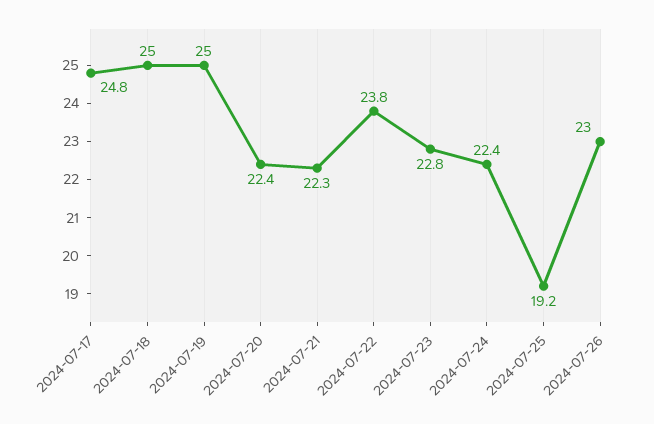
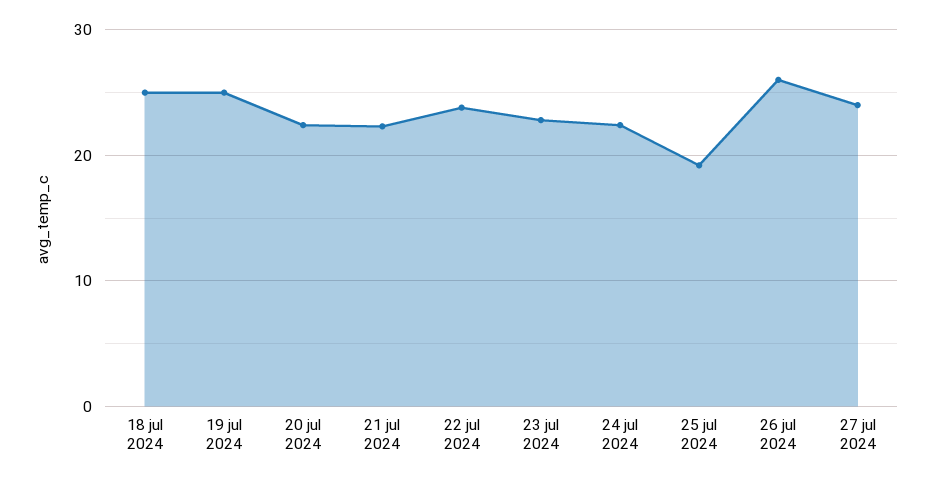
2024-07-17: 24.8 -> none
2024-07-26: 23 -> 26
27 jul 2024: none -> 24

